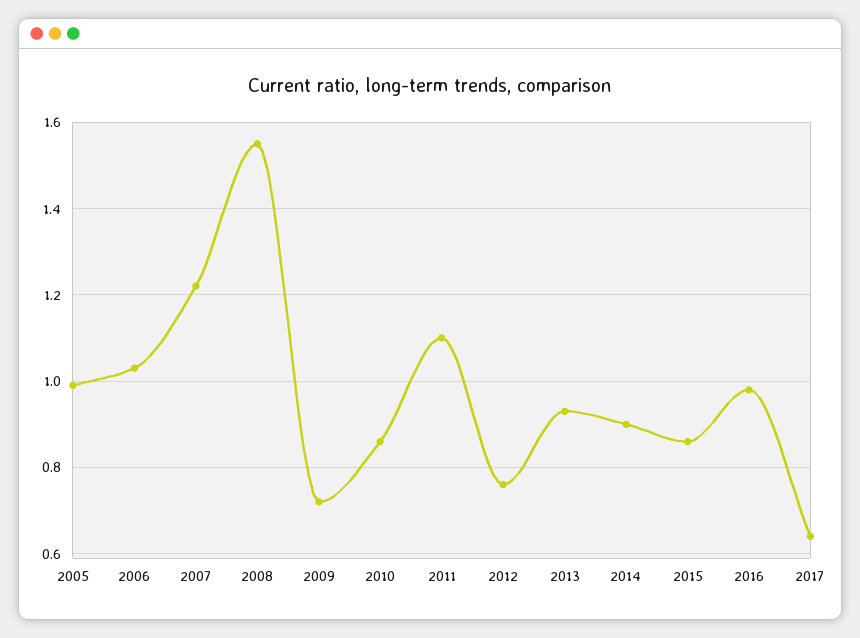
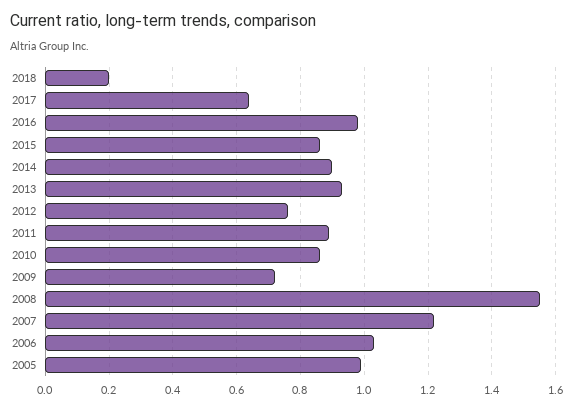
2011: 1.1 -> 0.9
2018: none -> 0.2

